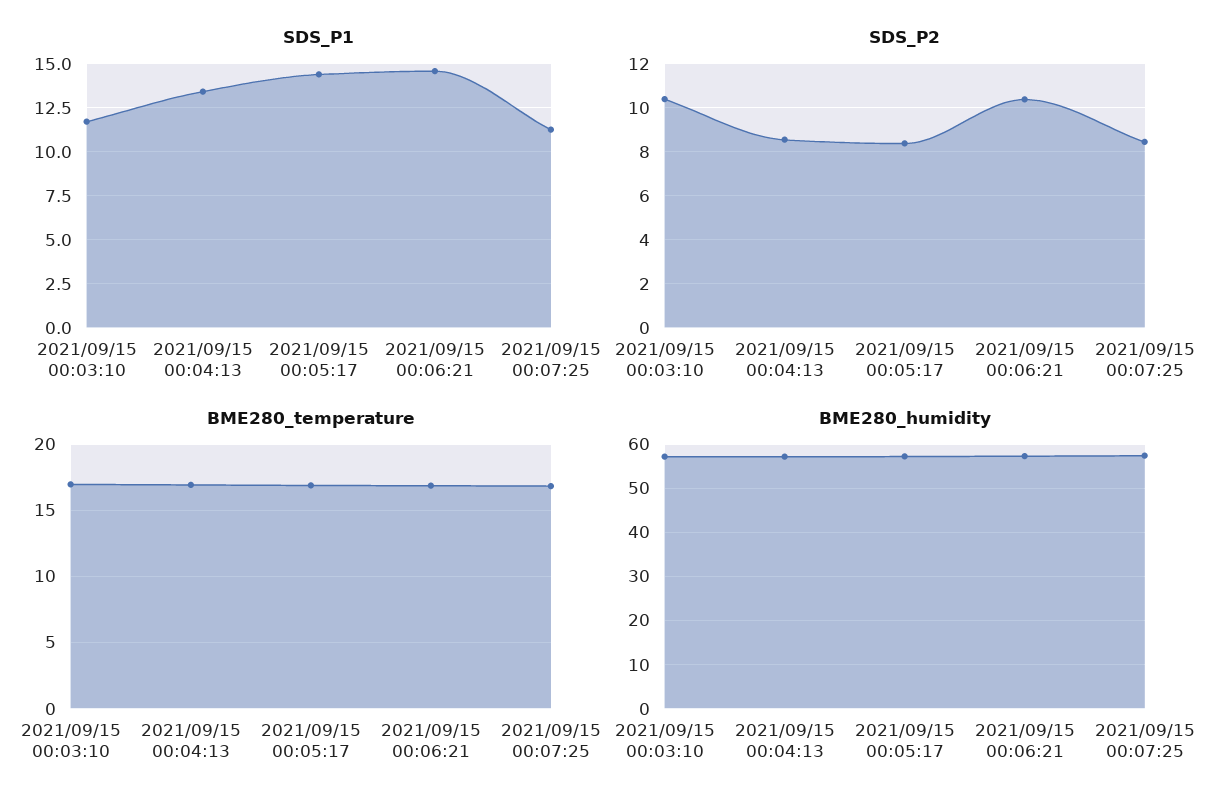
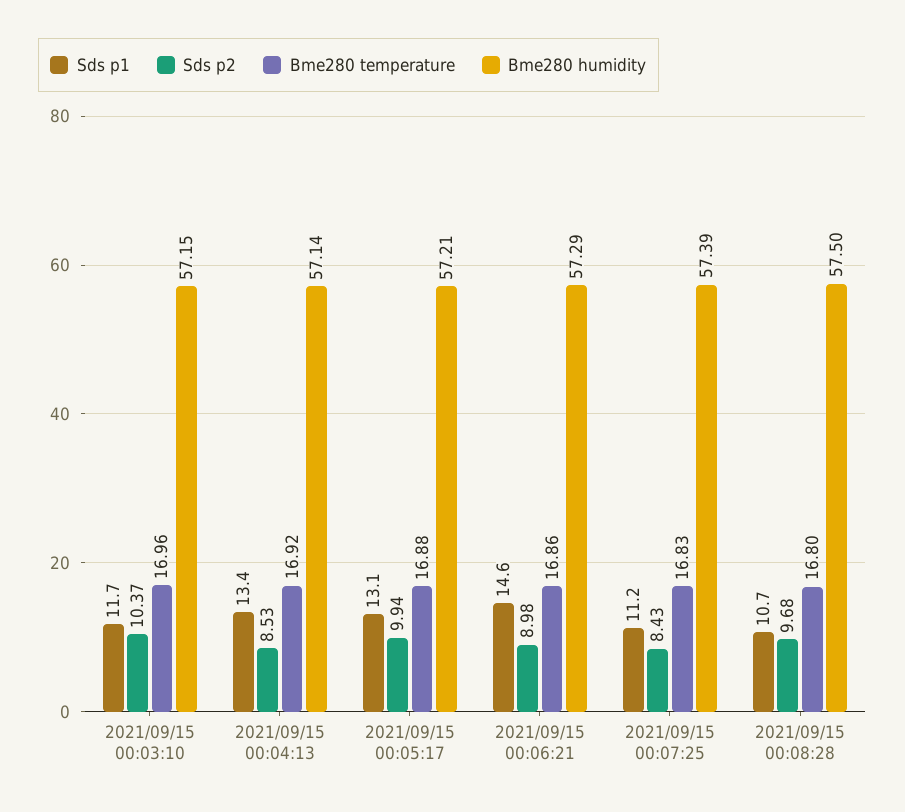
SDS_P1, 2021/09/15 00:05:17: 14.5 -> 13.1
SDS_P2, 2021/09/15 00:05:17: 8.5 -> 9.94
SDS_P2, 2021/09/15 00:06:21: 10.5 -> 8.98
SDS_P1, 2021/09/15 00:08:28: none -> 10.7
SDS_P2, 2021/09/15 00:08:28: none -> 9.68
BME280_temperature, 2021/09/15 00:08:28: none -> 16.8
BME280_humidity, 2021/09/15 00:08:28: none -> 57.5

